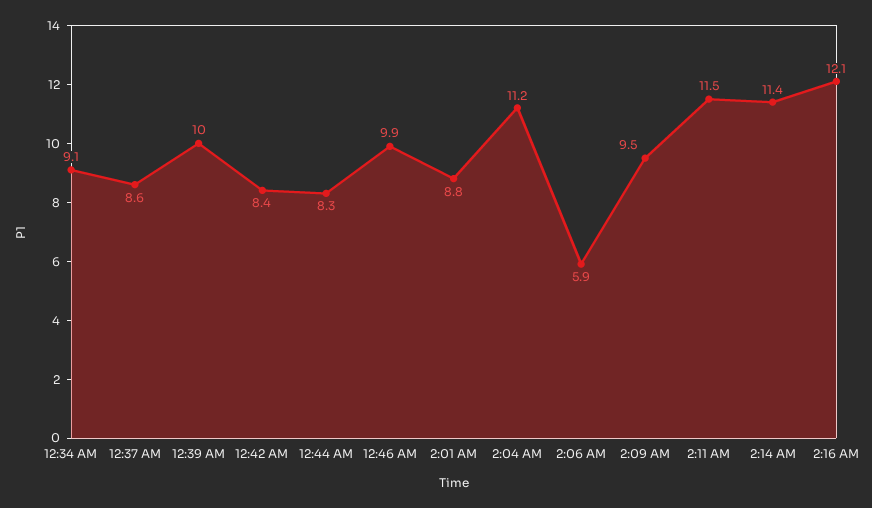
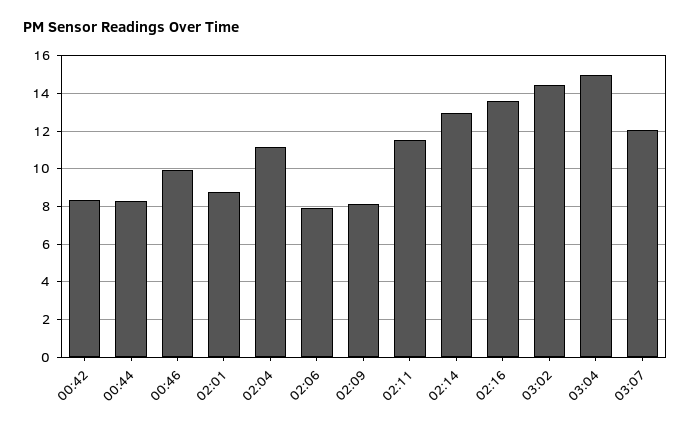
12:34 AM: 9.1 -> none
12:37 AM: 8.6 -> none
12:39 AM: 10 -> none
2:06 AM: 5.9 -> 8
2:09 AM: 9.5 -> 8
2:14 AM: 11.4 -> 13
2:16 AM: 12.1 -> 13.5
03:02: none -> 14.5
03:04: none -> 15
03:07: none -> 12

